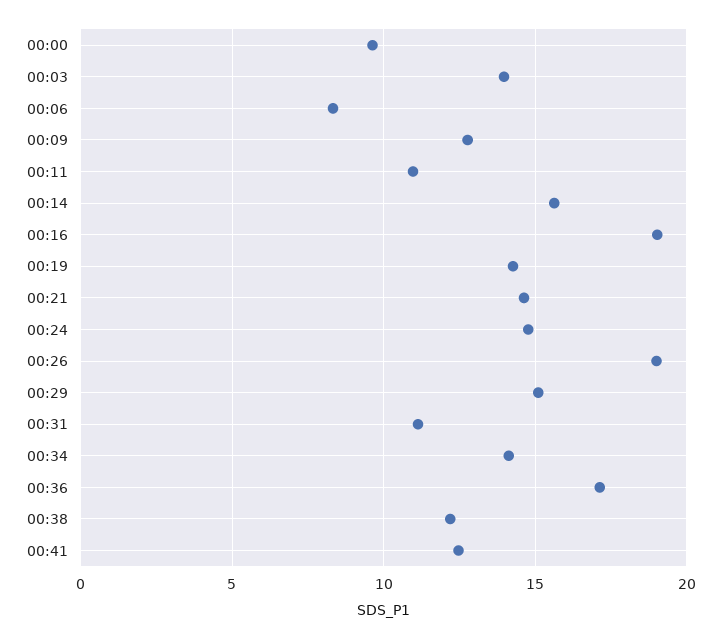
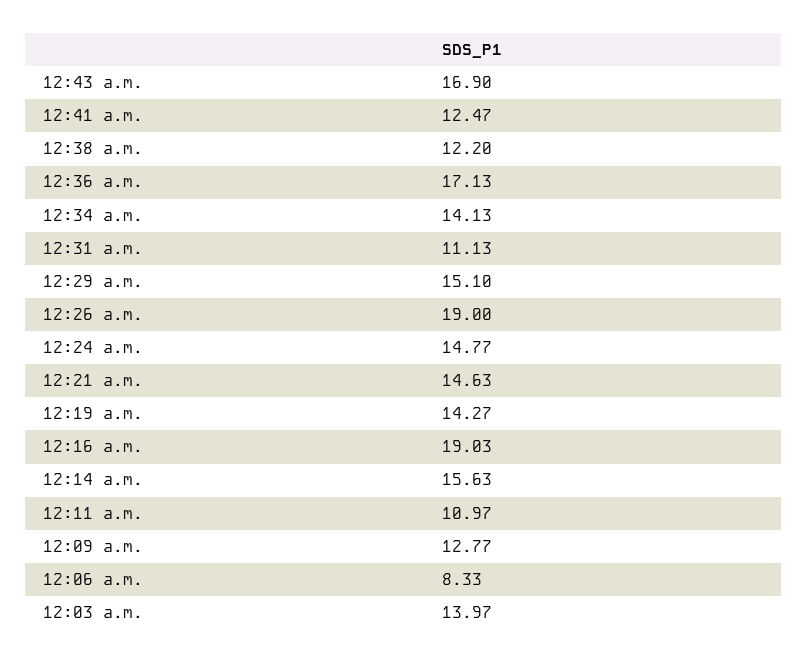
00:00: 9.5 -> none
12:43 a.m.: none -> 16.9

